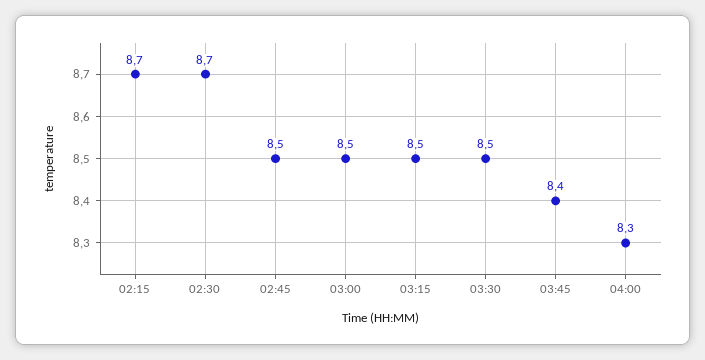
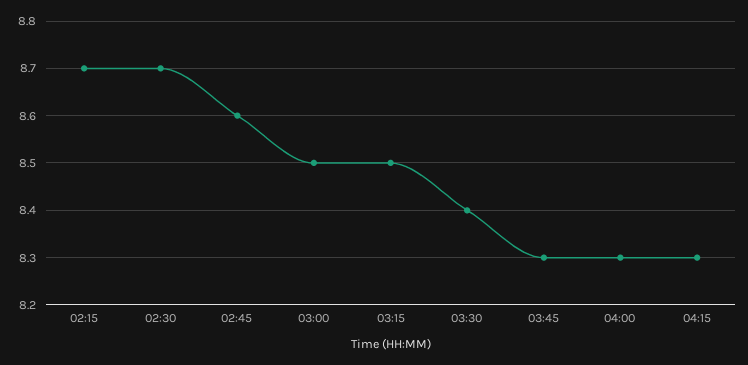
02:45: 8.5 -> 8.6
03:30: 8.5 -> 8.4
03:45: 8.4 -> 8.3
04:15: none -> 8.3

